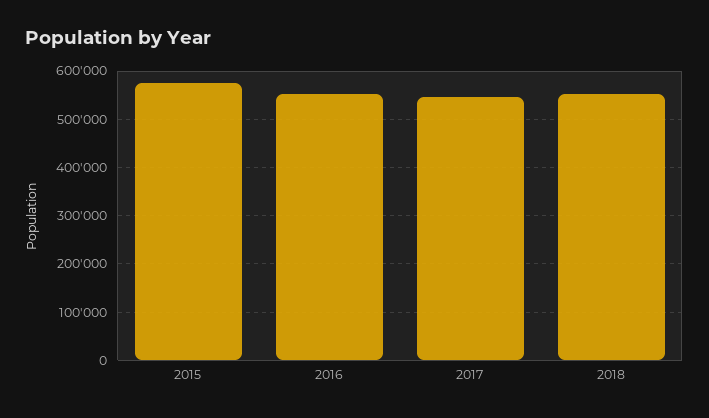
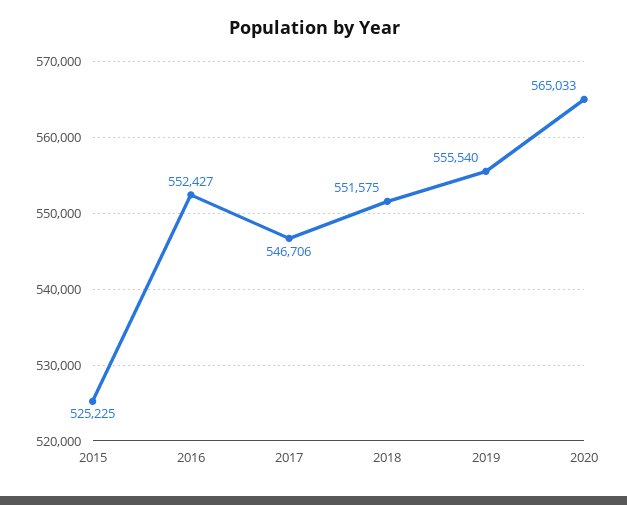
2015: 580000 -> 525225
2019: none -> 555540
2020: none -> 565033

